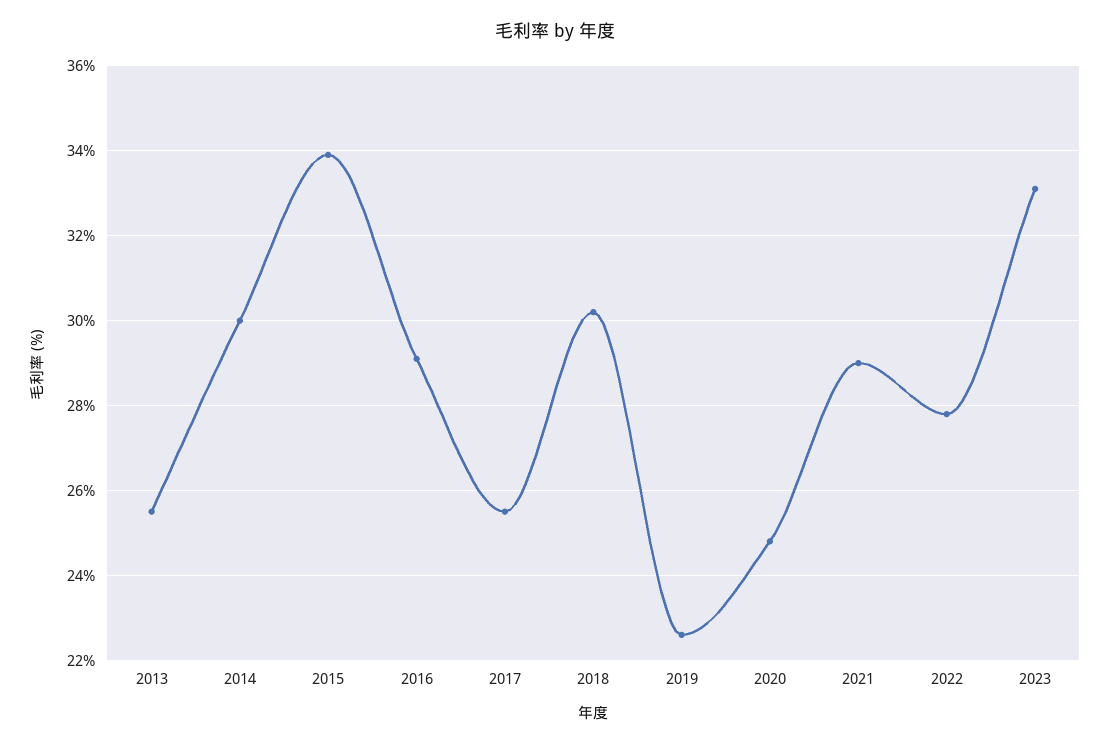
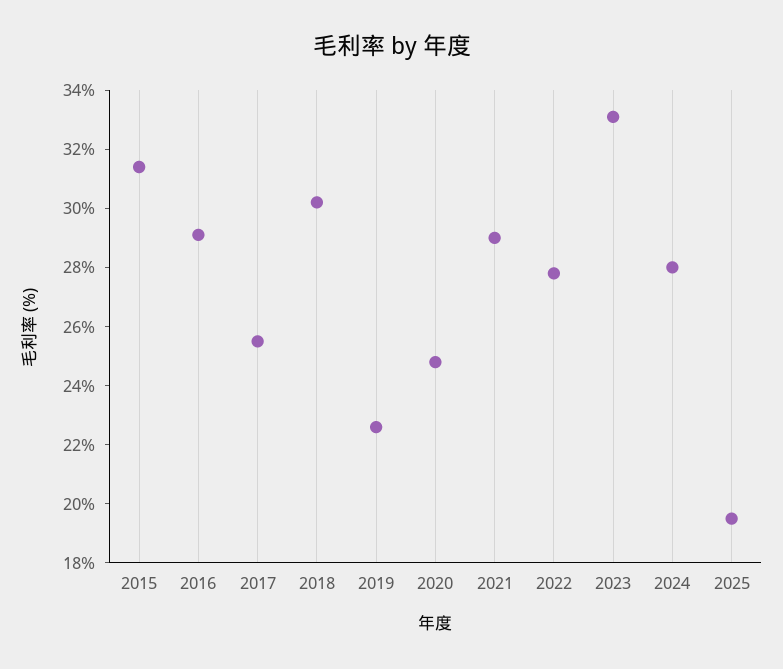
2013: 25.5 -> none
2014: 30 -> none
2015: 34 -> 31.5
2024: none -> 28
2025: none -> 19.5

